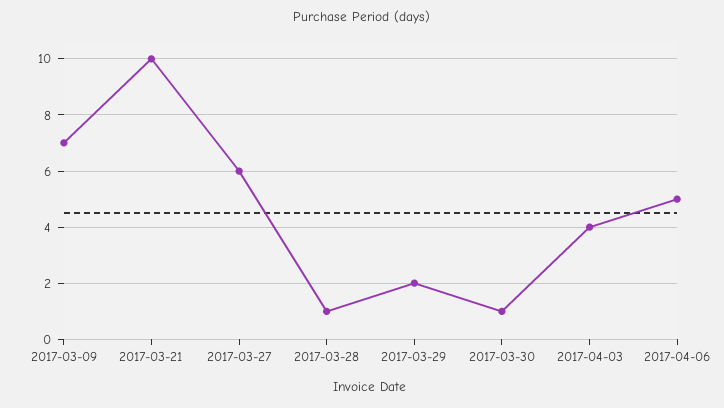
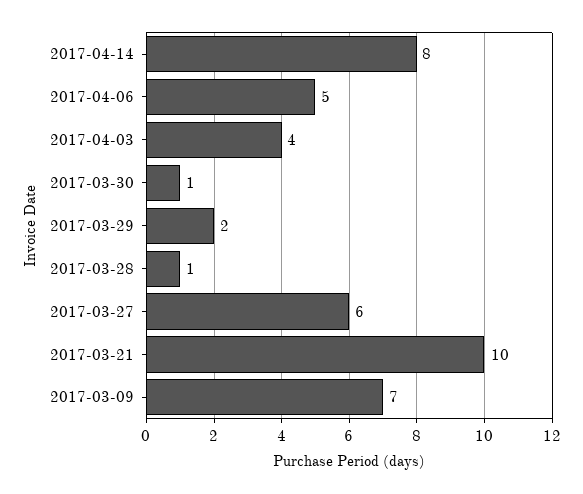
2017-04-14: none -> 8

